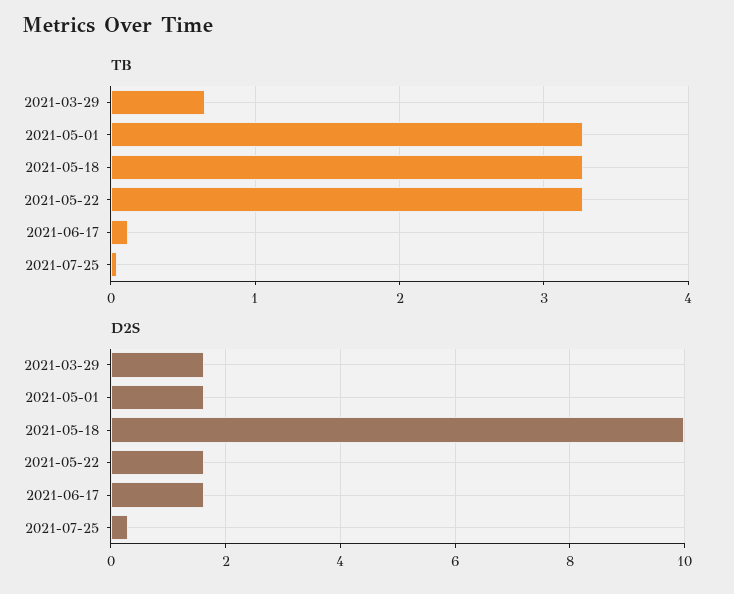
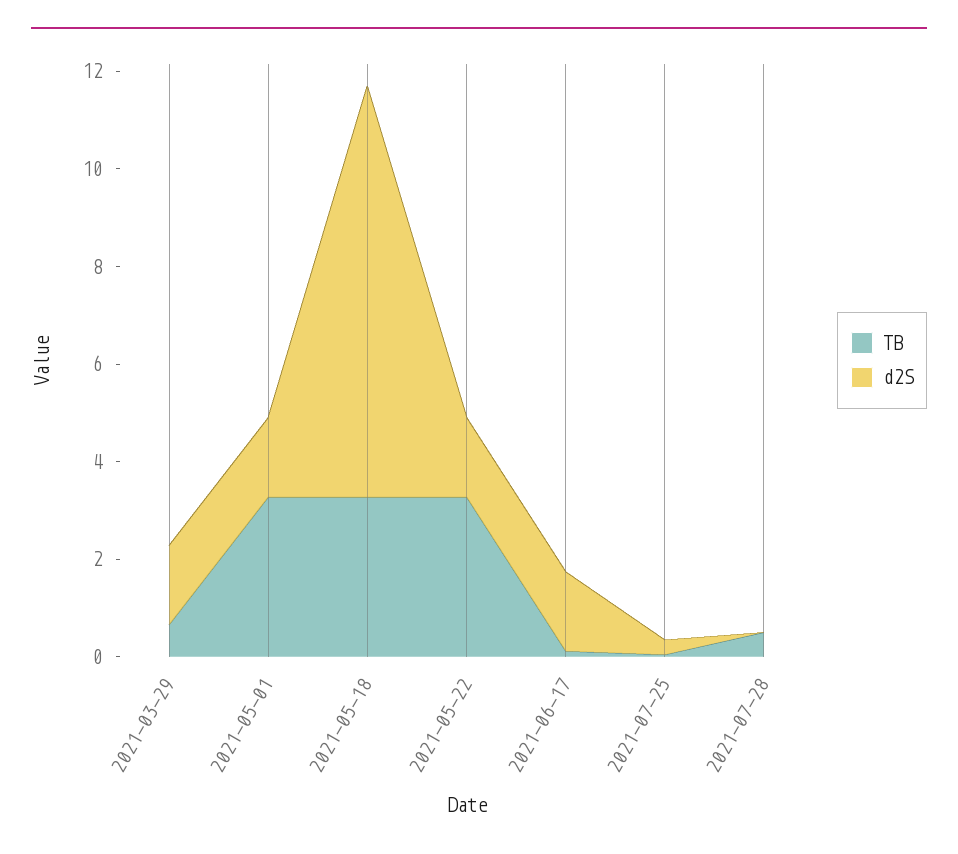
D2S, 2021-05-18: 10 -> 8.5
TB, 2021-07-28: none -> 0.5
D2S, 2021-07-28: none -> 0

